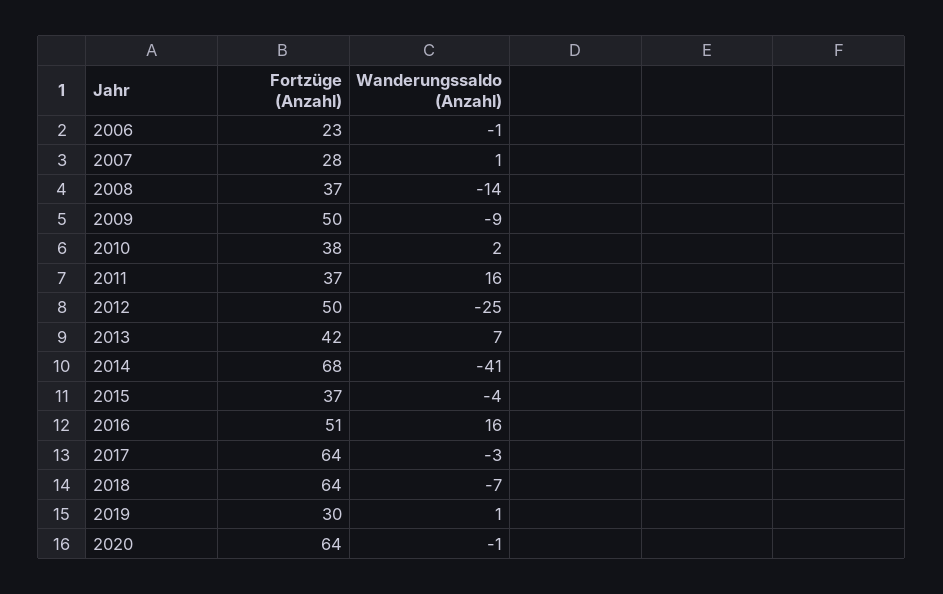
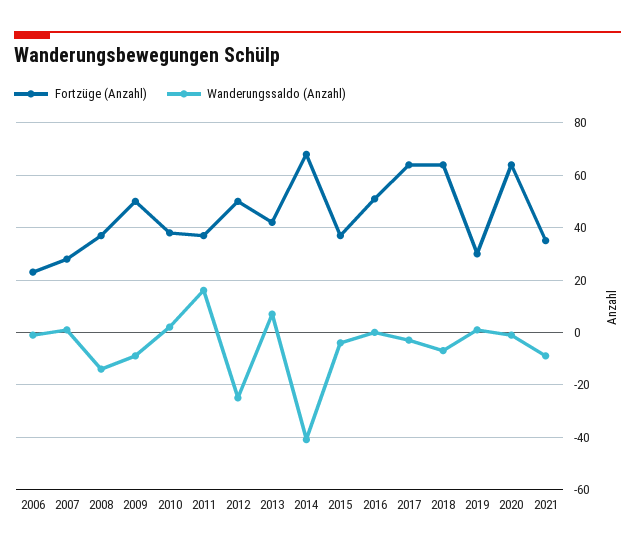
Wanderungssaldo (Anzahl), 2016: 16 -> 0
Fortzüge (Anzahl), 2021: none -> 35
Wanderungssaldo (Anzahl), 2021: none -> -10

